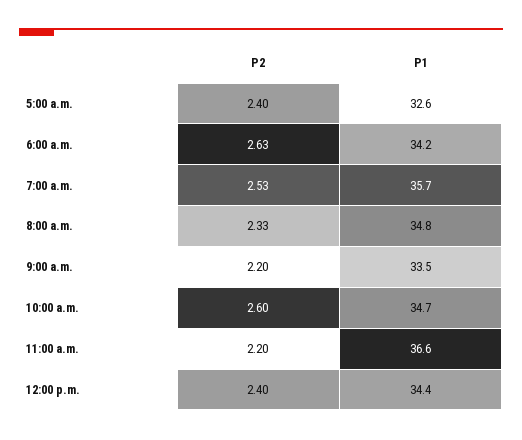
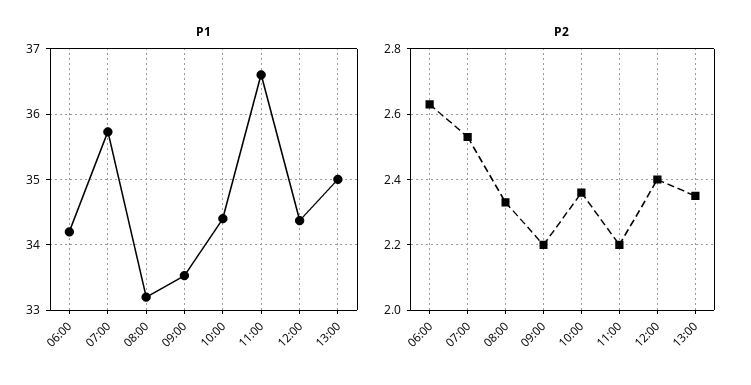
P2, 5:00 a.m.: 2.4 -> none
P1, 5:00 a.m.: 32.6 -> none
P1, 8:00 a.m.: 34.8 -> 33.2
P2, 10:00 a.m.: 2.6 -> 2.35
P1, 10:00 a.m.: 34.7 -> 34.4
P1, 13:00: none -> 35
P2, 13:00: none -> 2.35

